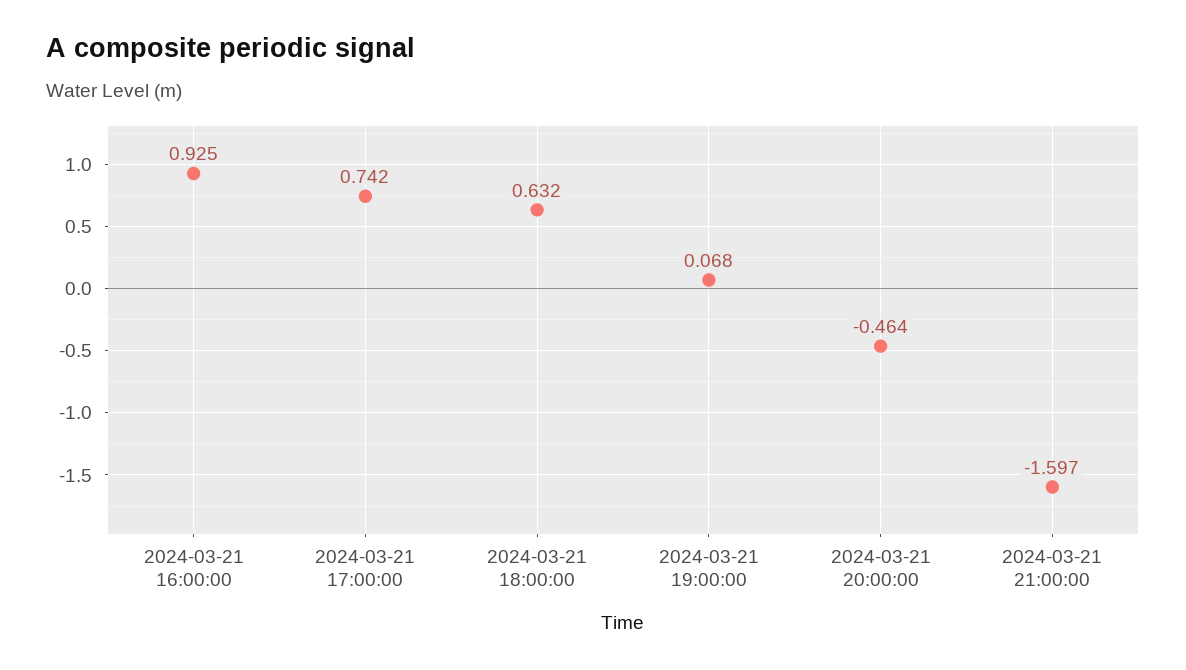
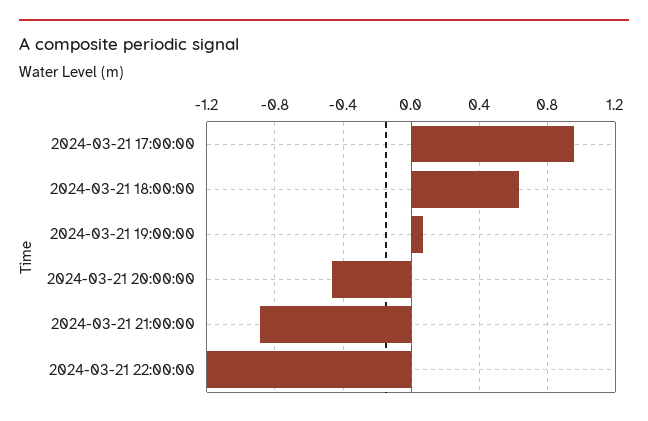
2024-03-21 16:00:00: 0.925 -> none
2024-03-21 17:00:00: 0.742 -> 0.95
2024-03-21 21:00:00: -1.597 -> -0.9
2024-03-21 22:00:00: none -> -1.2

